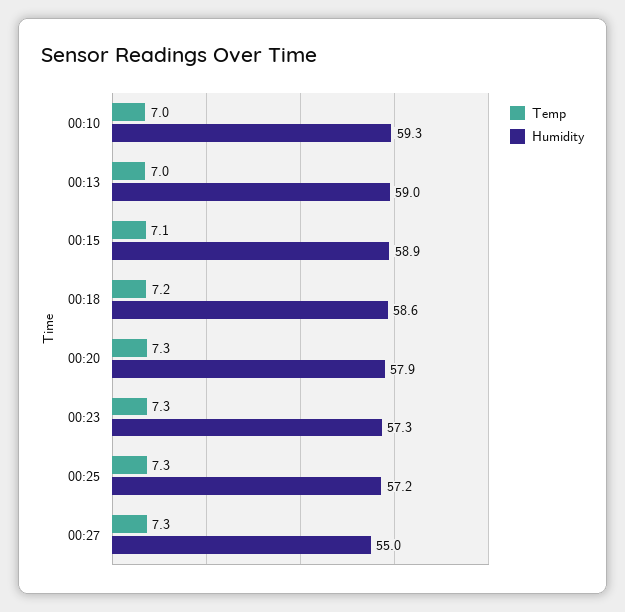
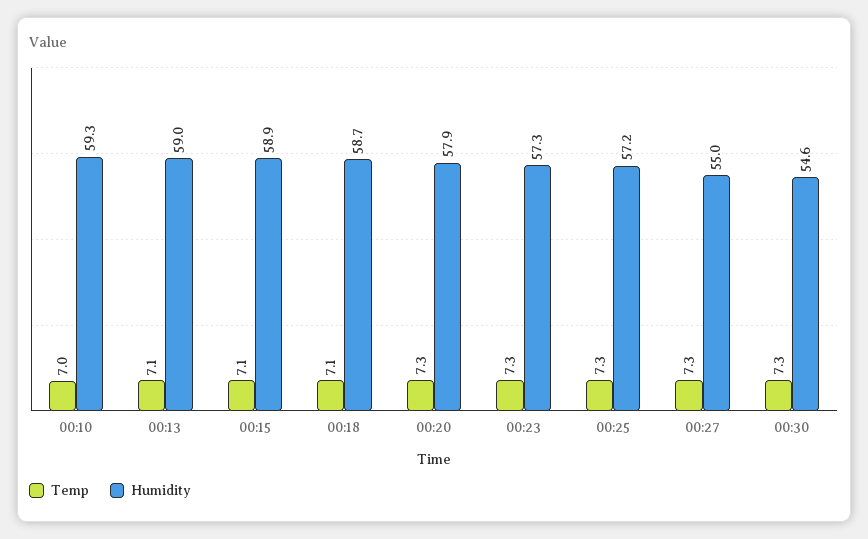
Temp, 00:13: 7 -> 7.1
Temp, 00:18: 7.2 -> 7.1
Humidity, 00:18: 58.6 -> 58.7
Temp, 00:30: none -> 7.3
Humidity, 00:30: none -> 54.6

